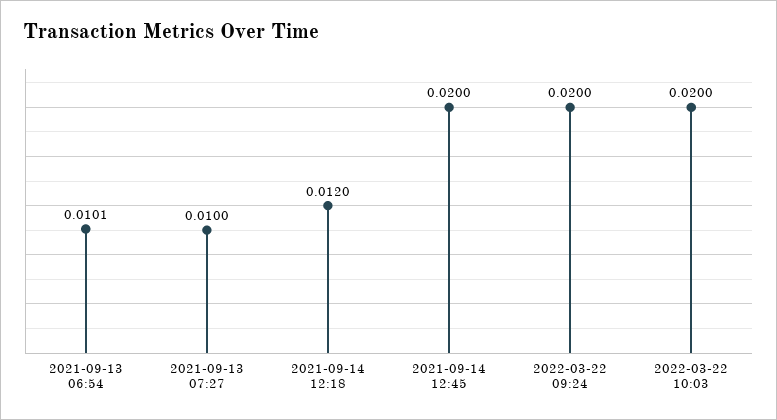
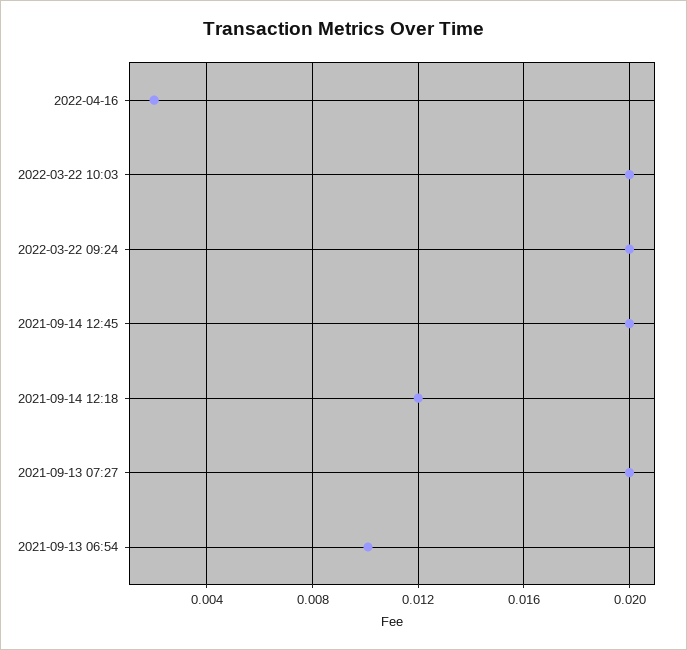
2021-09-13 07:27: 0.01 -> 0.02
2022-04-16: none -> 0.002

